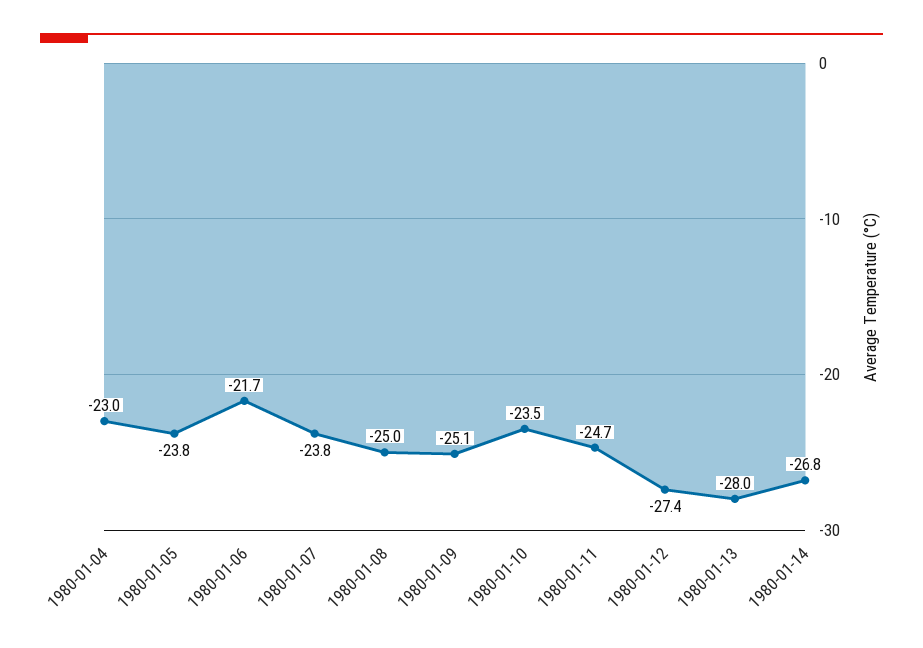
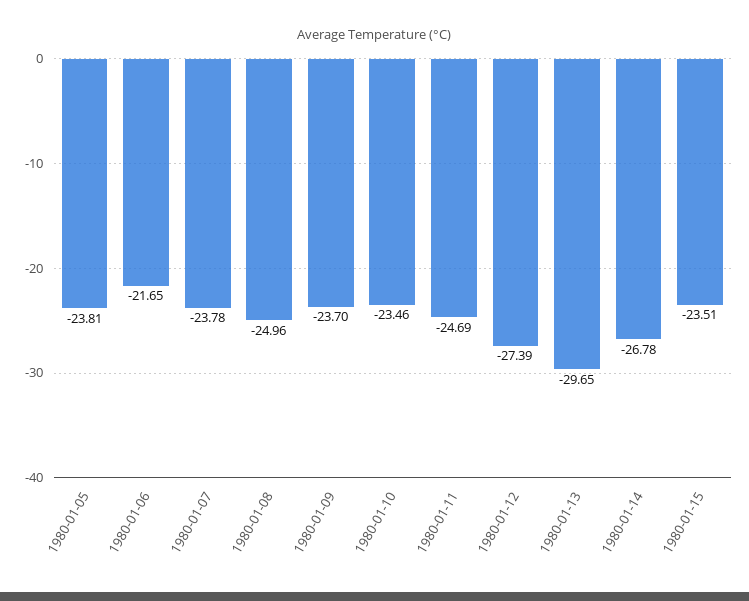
1980-01-04: -23 -> none
1980-01-09: -25.1 -> -23.7
1980-01-13: -28 -> -29.65
1980-01-15: none -> -23.51

